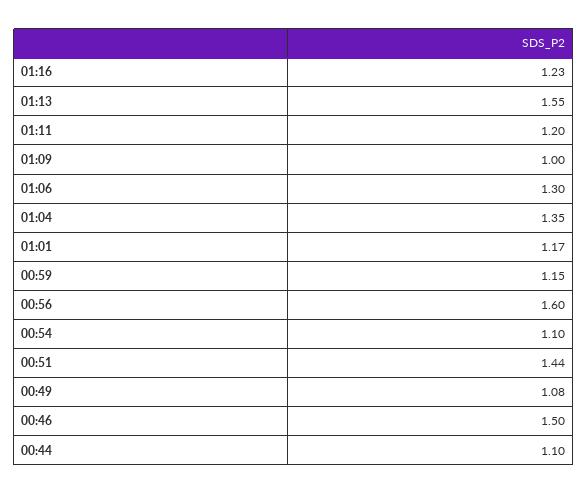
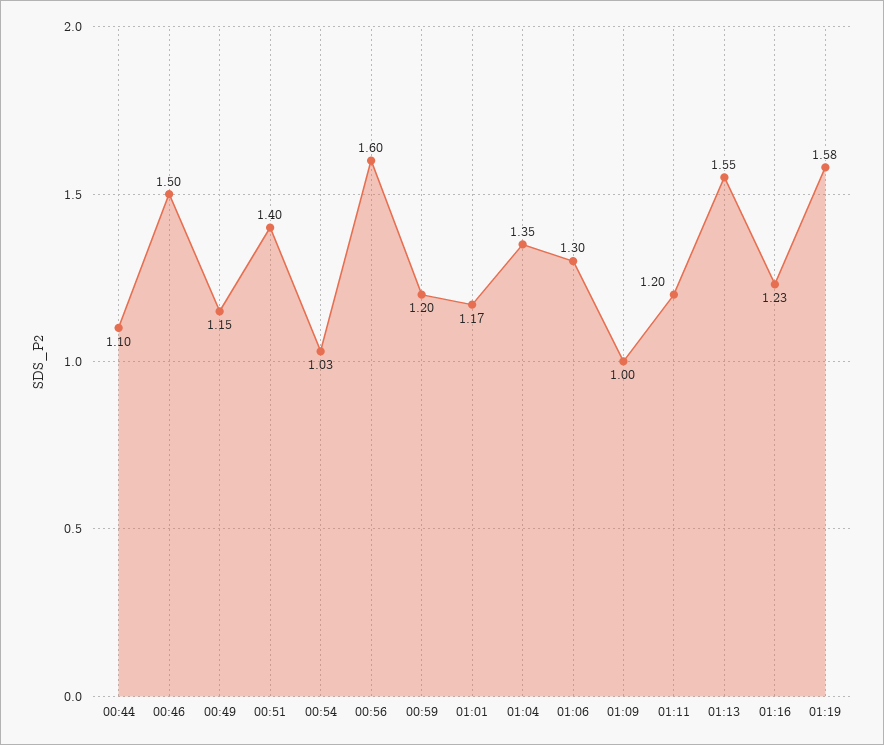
00:59: 1.15 -> 1.2
00:54: 1.1 -> 1.03
00:51: 1.44 -> 1.4
00:49: 1.08 -> 1.15
01:19: none -> 1.58

